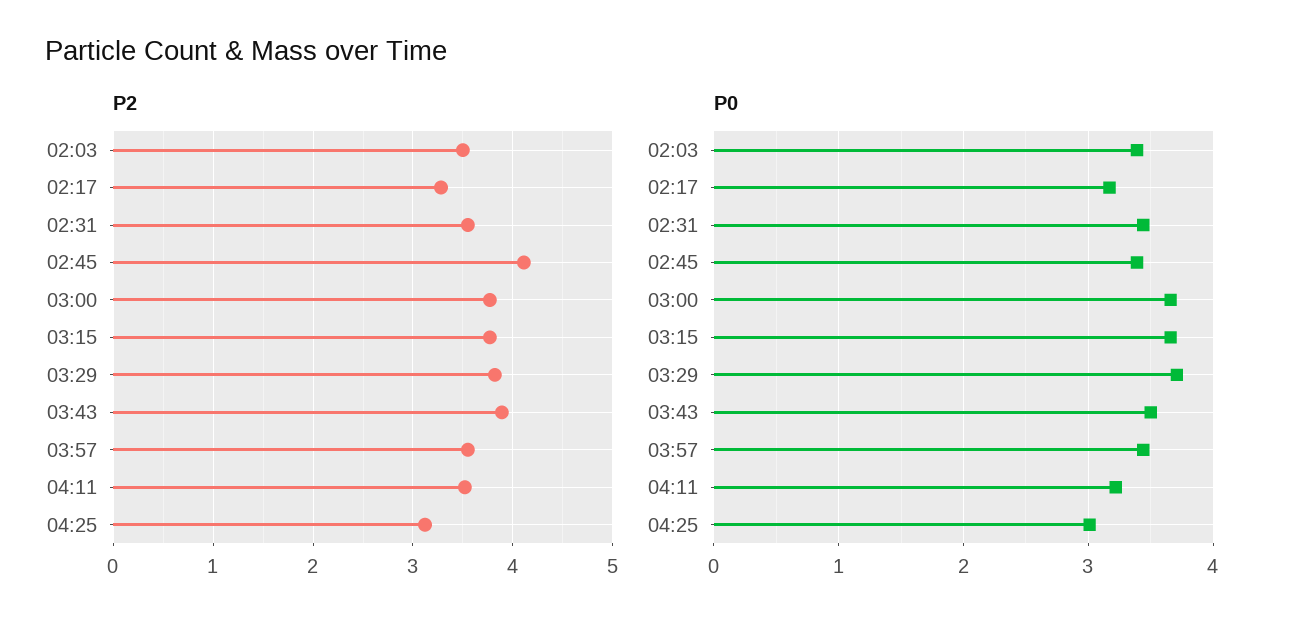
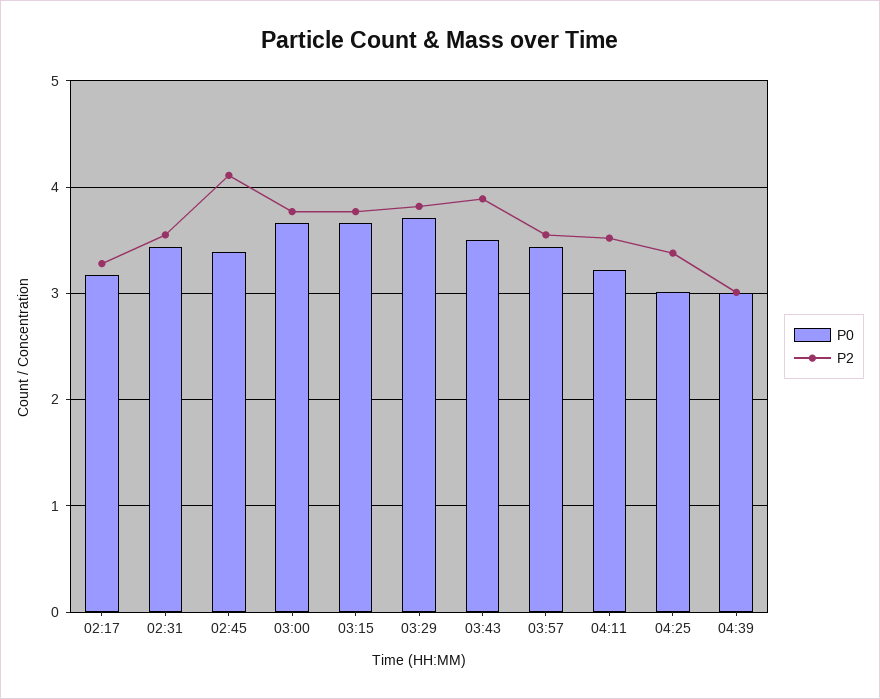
P2, 02:03: 3.5 -> none
P2, 04:25: 3.1 -> 3.4
P0, 02:03: 3.4 -> none
P0, 04:39: none -> 3
P2, 04:39: none -> 3

